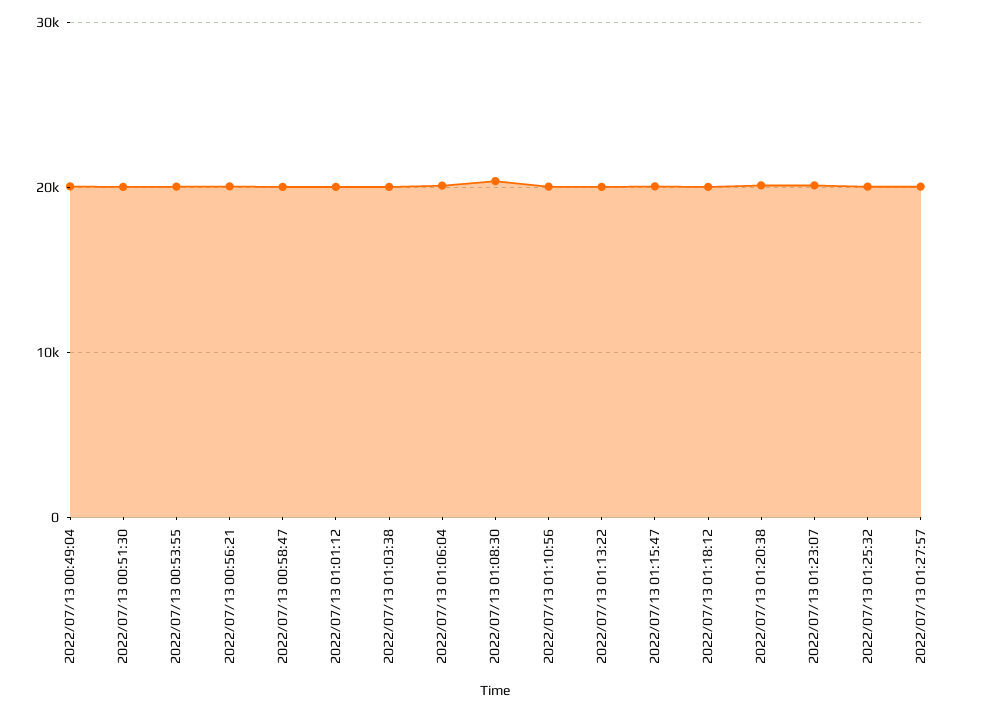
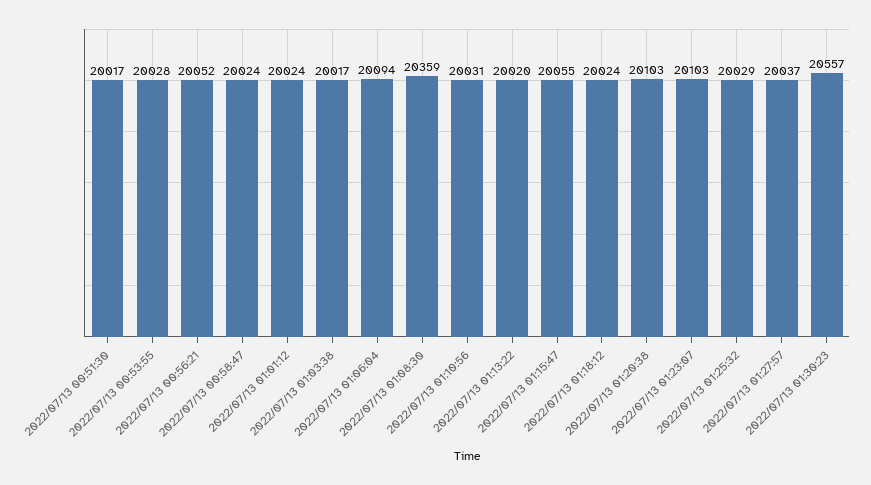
2022/07/13 00:49:04: 20000 -> none
2022/07/13 01:30:23: none -> 20557

